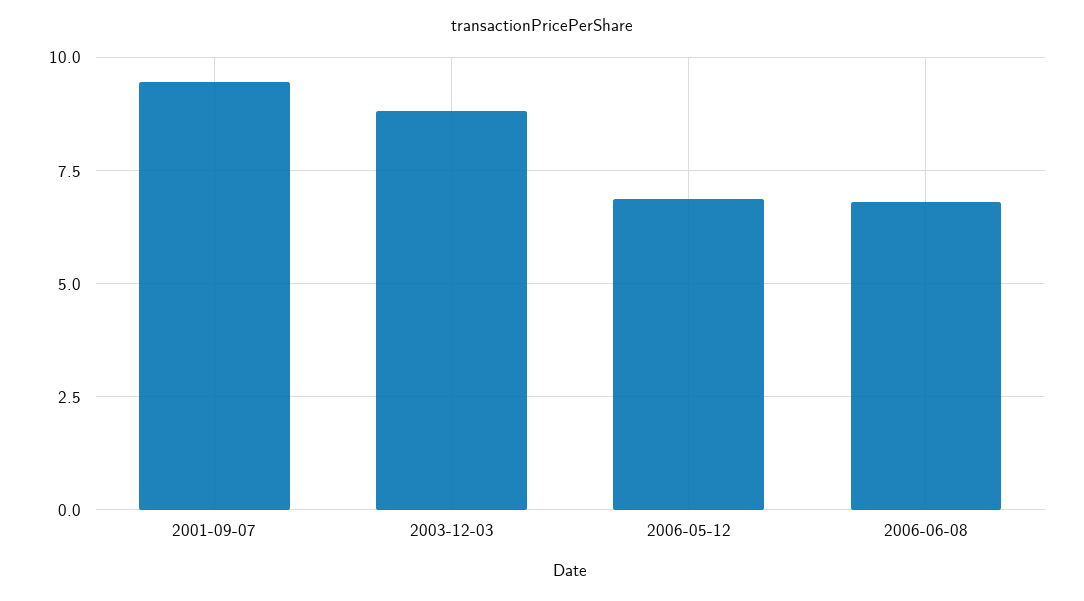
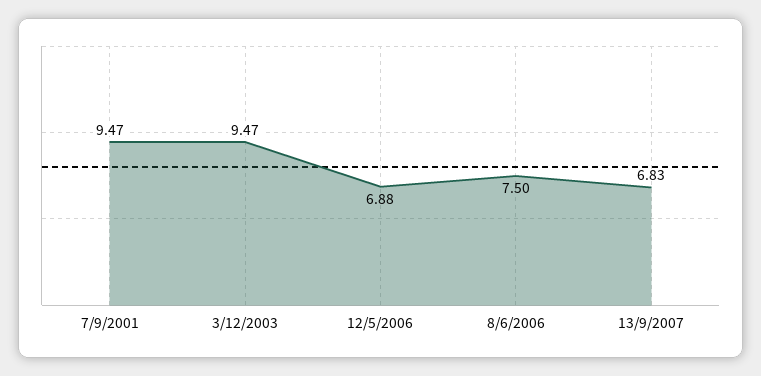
2003-12-03: 8.75 -> 9.47
2006-06-08: 6.75 -> 7.5
13/9/2007: none -> 6.83

